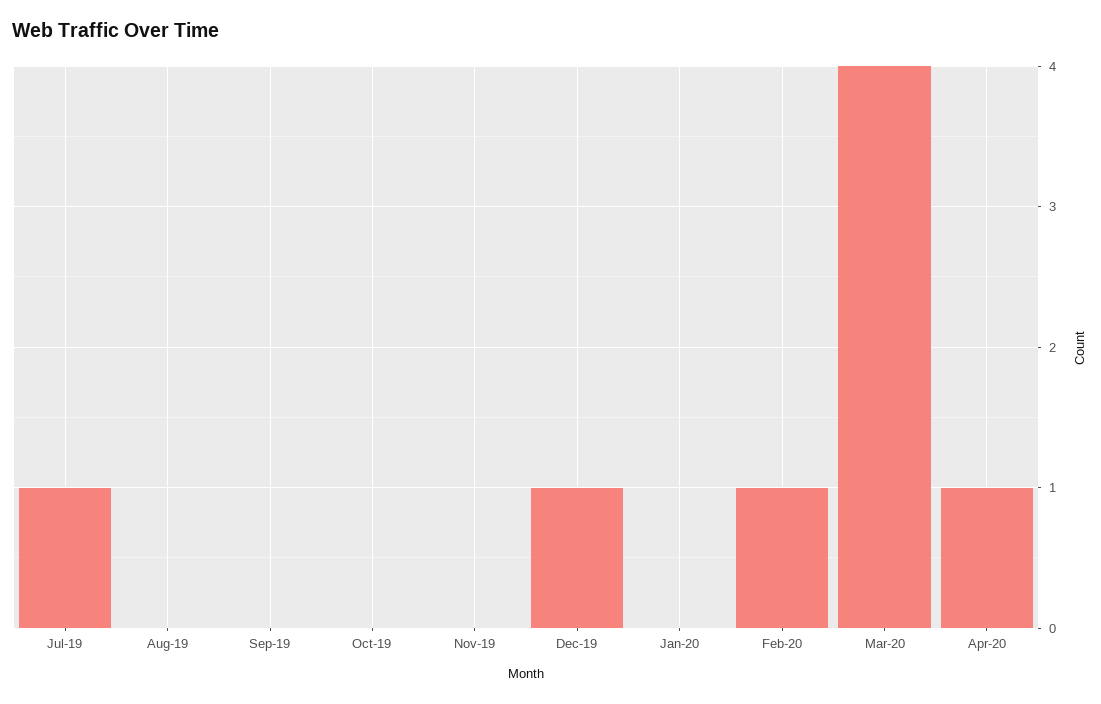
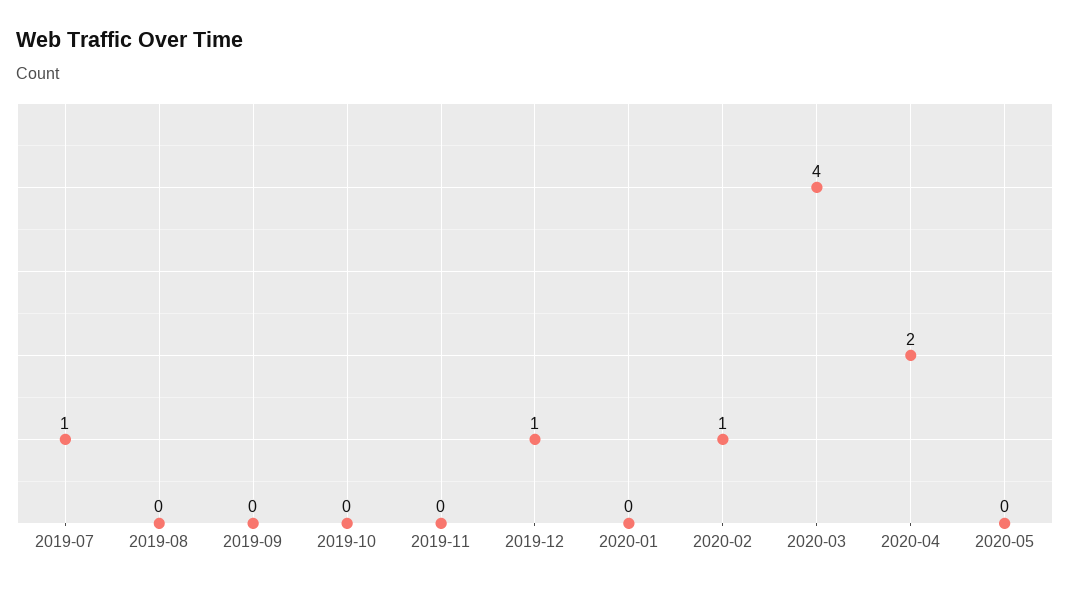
Apr-20: 1 -> 2
2020-05: none -> 0

